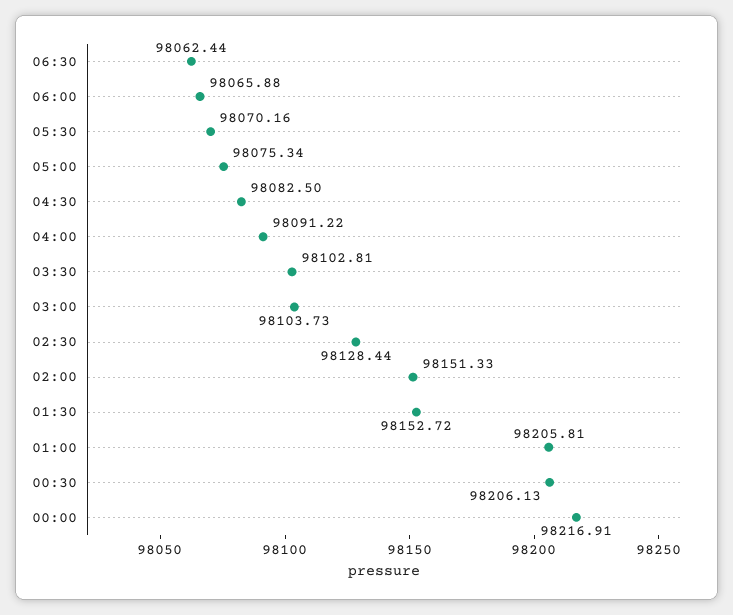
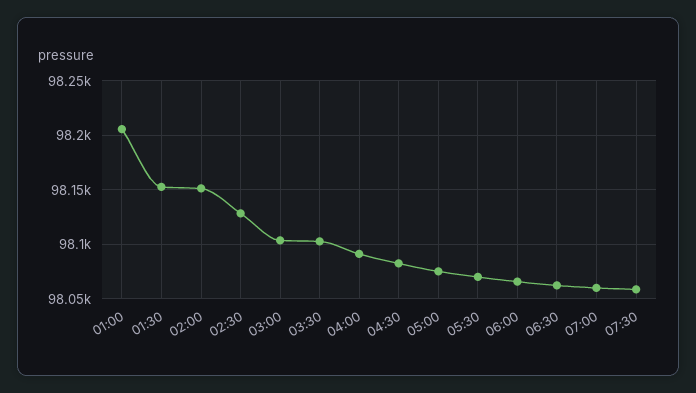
00:30: 98206.13 -> none
00:00: 98216.91 -> none
07:00: none -> 98060
07:30: none -> 98060

